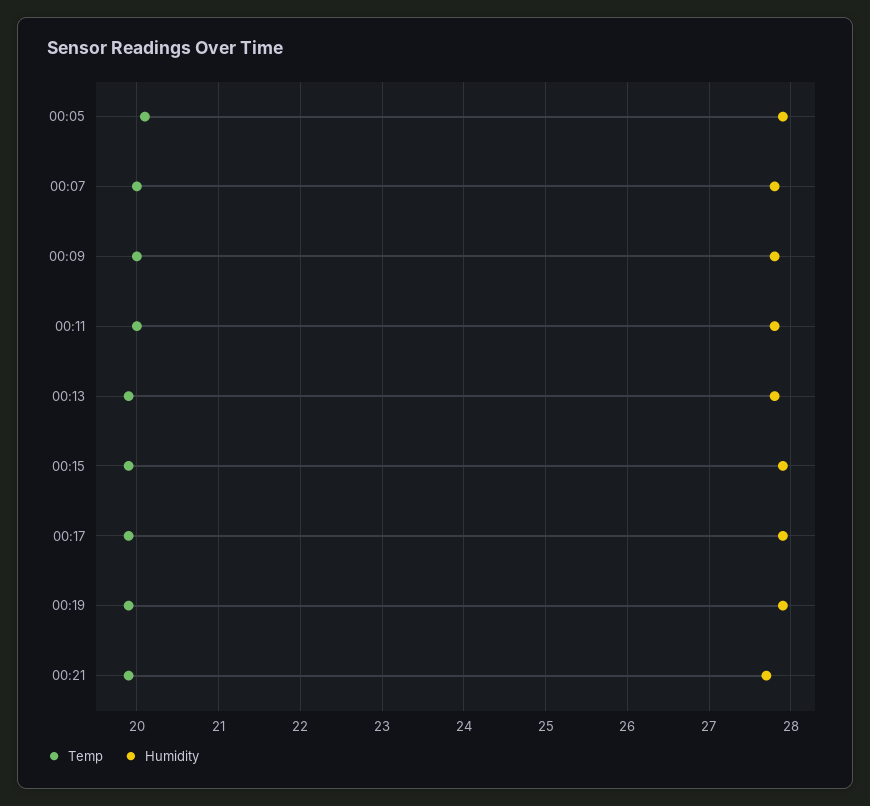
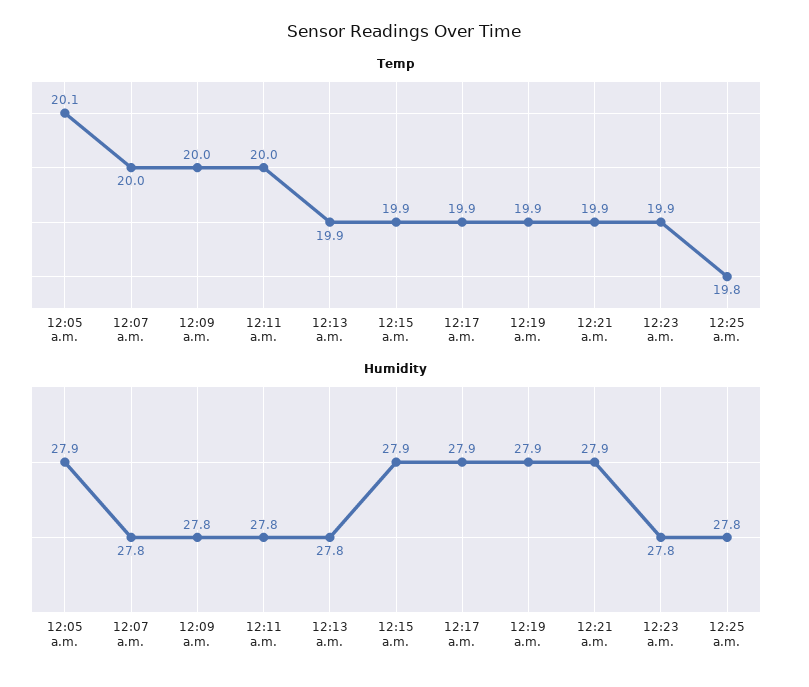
Humidity, 00:21: 27.7 -> 27.9
Temp, 12:23 a.m.: none -> 19.9
Temp, 12:25 a.m.: none -> 19.8
Humidity, 12:23 a.m.: none -> 27.8
Humidity, 12:25 a.m.: none -> 27.8

